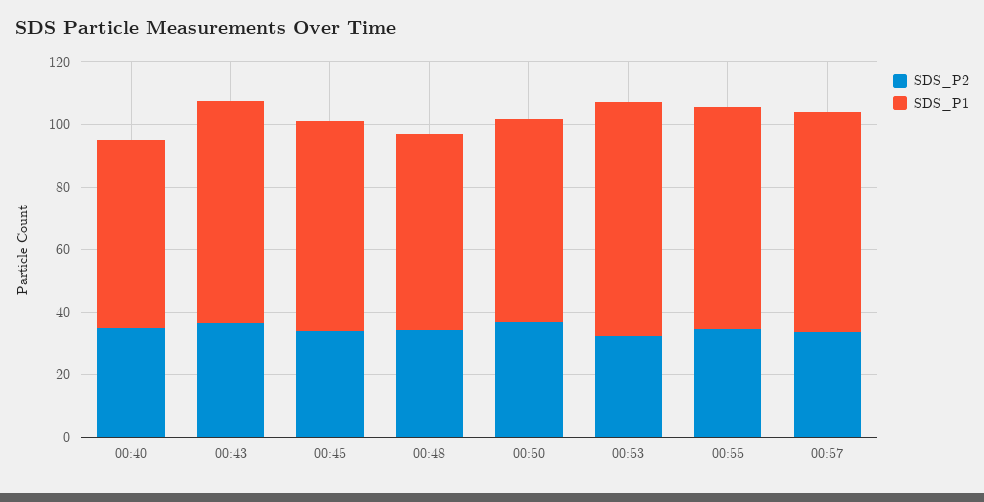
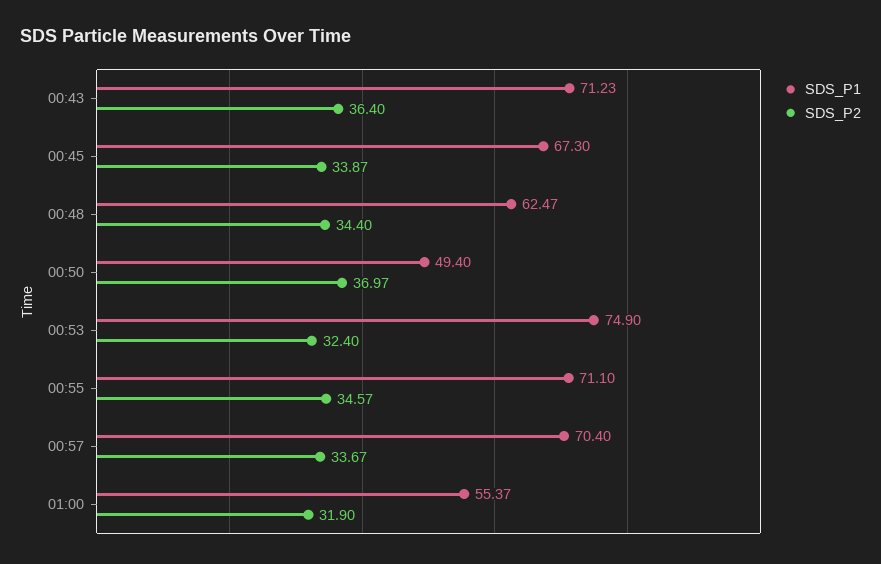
SDS_P2, 00:40: 35 -> none
SDS_P1, 00:40: 60 -> none
SDS_P1, 00:50: 65 -> 49.4
SDS_P1, 01:00: none -> 55.37
SDS_P2, 01:00: none -> 31.9

